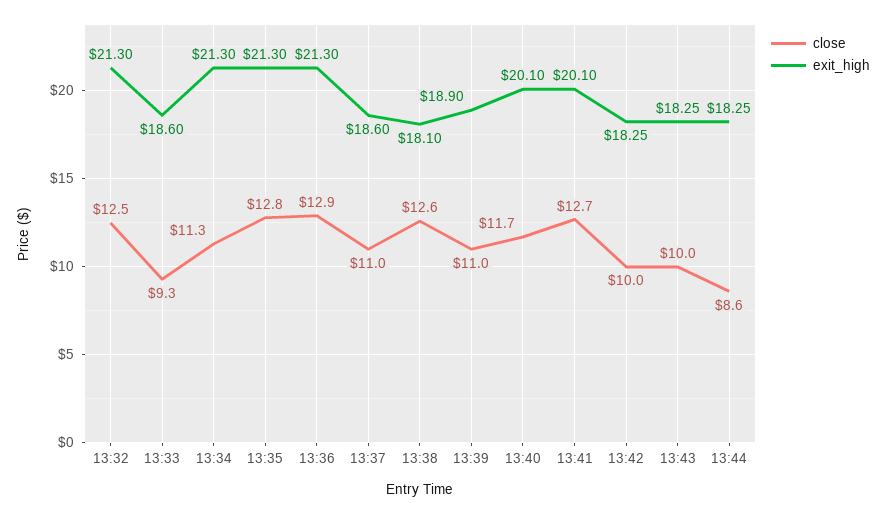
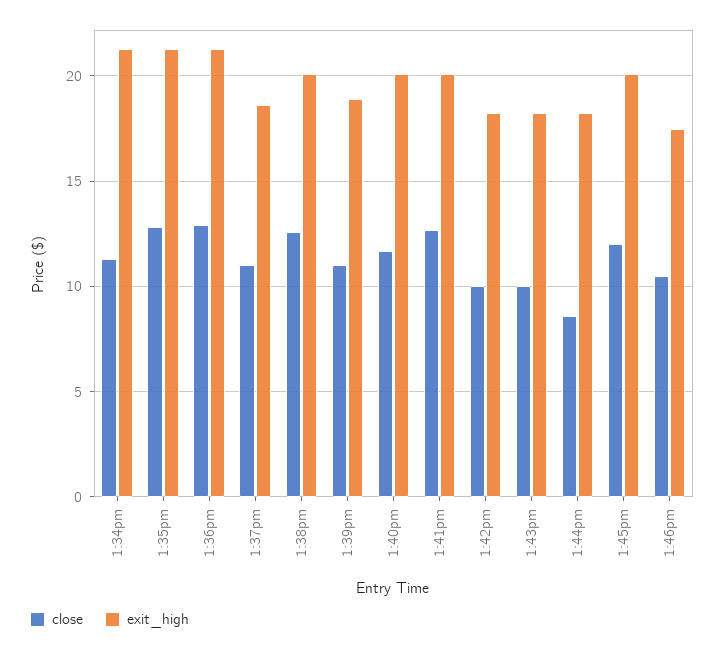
close, 13:32: 12.5 -> none
exit_high, 13:32: 21.3 -> none
close, 13:33: 9.3 -> none
exit_high, 13:33: 18.6 -> none
exit_high, 13:38: 18.1 -> 20
close, 1:45pm: none -> 12
exit_high, 1:45pm: none -> 20
close, 1:46pm: none -> 10.5
exit_high, 1:46pm: none -> 17.5

